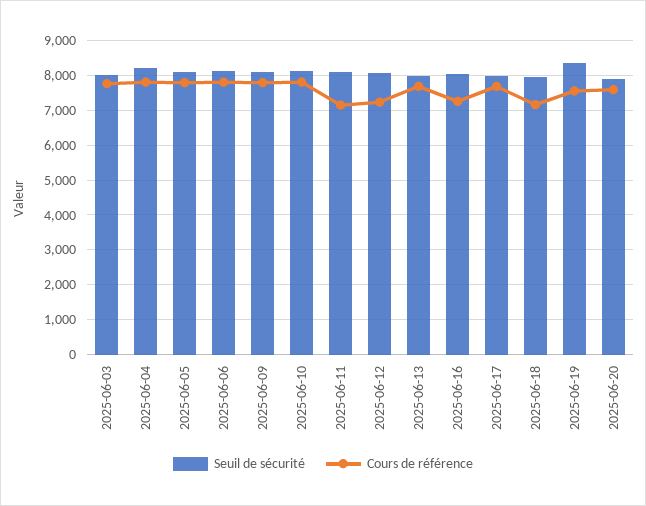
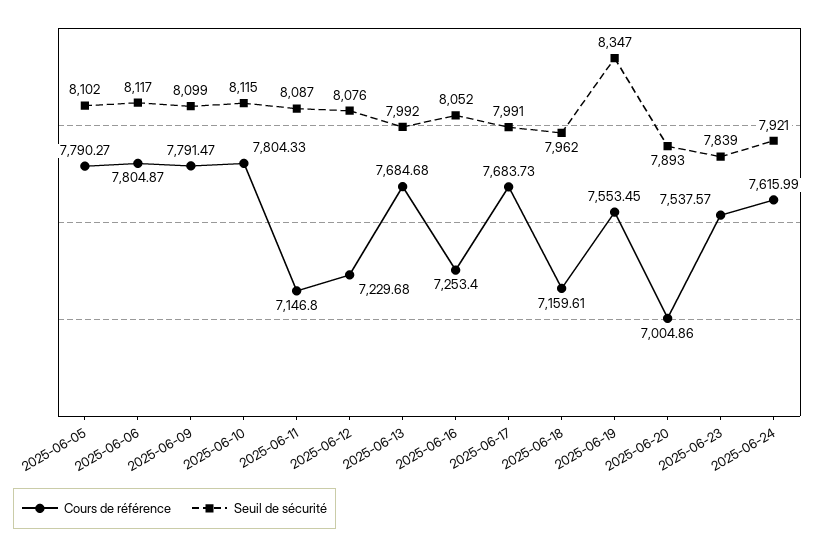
Seuil de sécurité, 2025-06-03: 8000 -> none
Cours de référence, 2025-06-03: 7800 -> none
Seuil de sécurité, 2025-06-04: 8200 -> none
Cours de référence, 2025-06-04: 7800 -> none
Cours de référence, 2025-06-20: 7600 -> 7004.86
Cours de référence, 2025-06-23: none -> 7537.57
Seuil de sécurité, 2025-06-23: none -> 7839
Cours de référence, 2025-06-24: none -> 7615.99
Seuil de sécurité, 2025-06-24: none -> 7921

